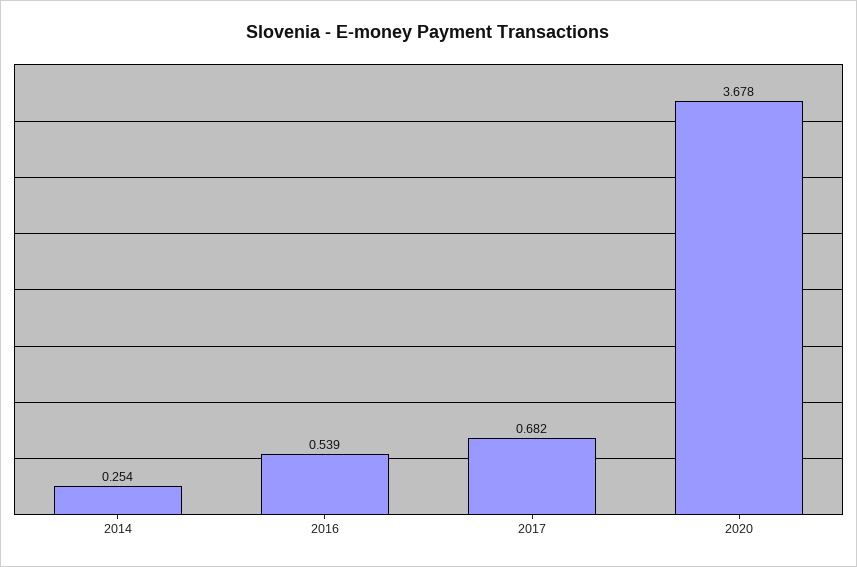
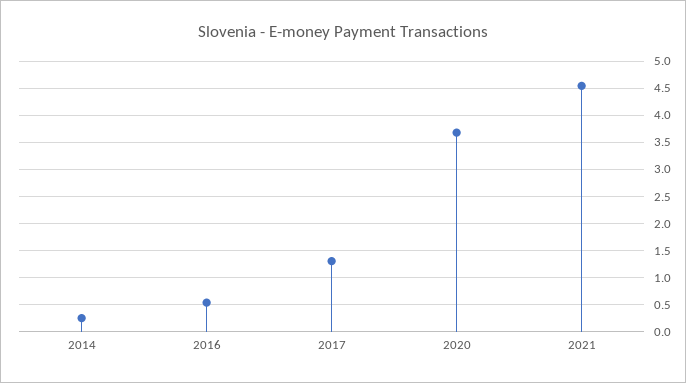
2017: 0.682 -> 1.25
2021: none -> 4.5

